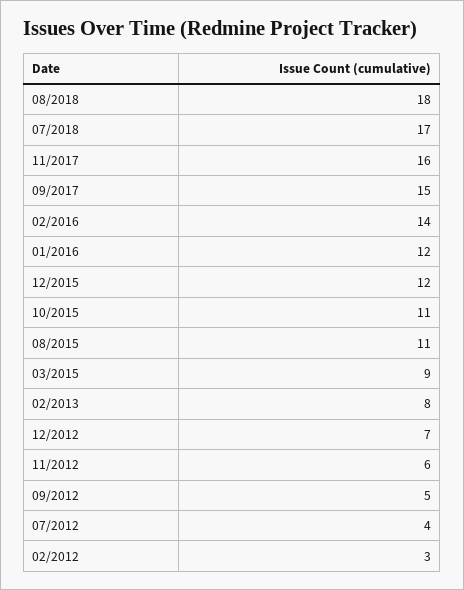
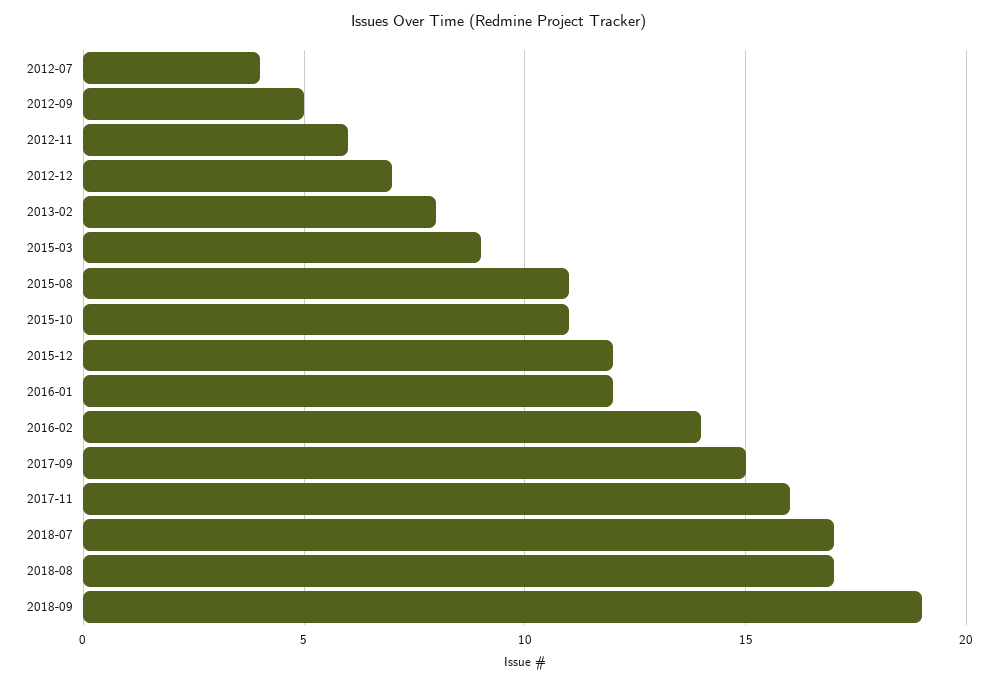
08/2018: 18 -> 17
02/2012: 3 -> none
2018-09: none -> 19

